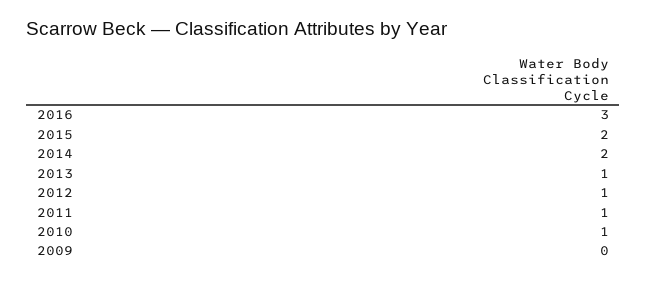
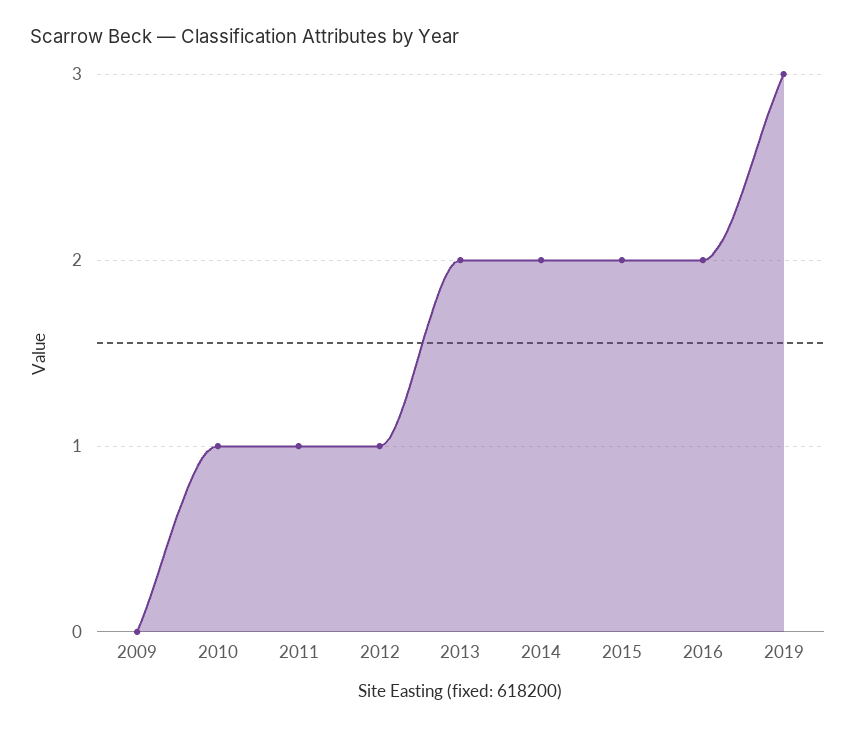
2016: 3 -> 2
2013: 1 -> 2
2019: none -> 3

